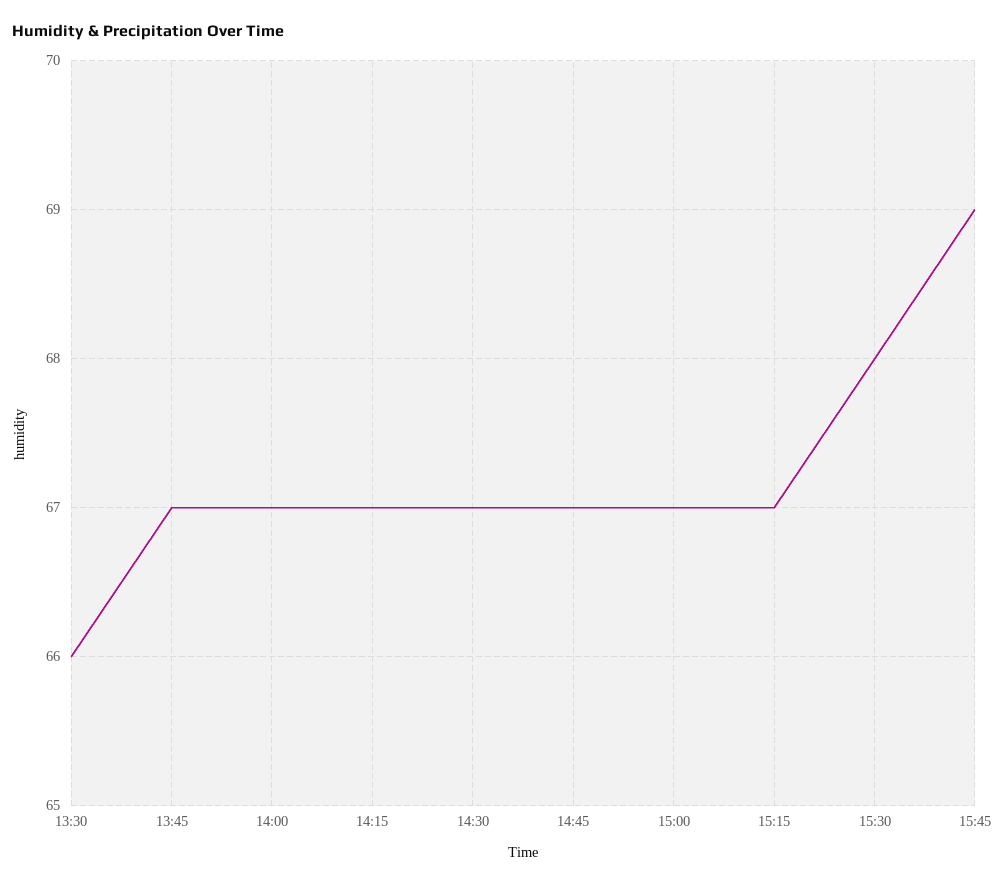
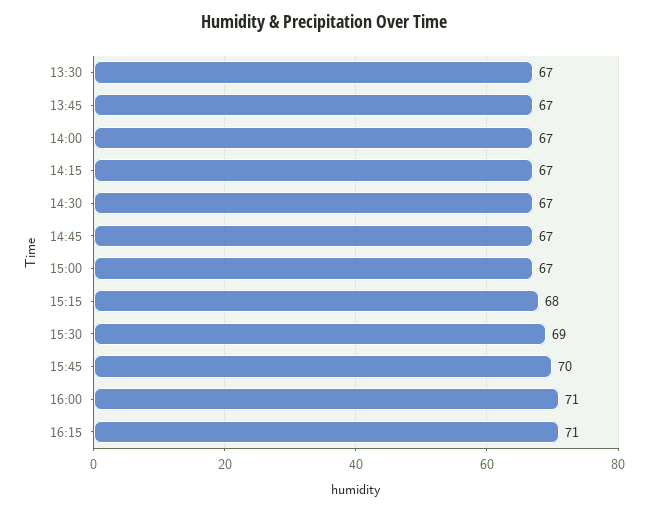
13:30: 66 -> 67
15:15: 67 -> 68
15:30: 68 -> 69
15:45: 69 -> 70
16:00: none -> 71
16:15: none -> 71

